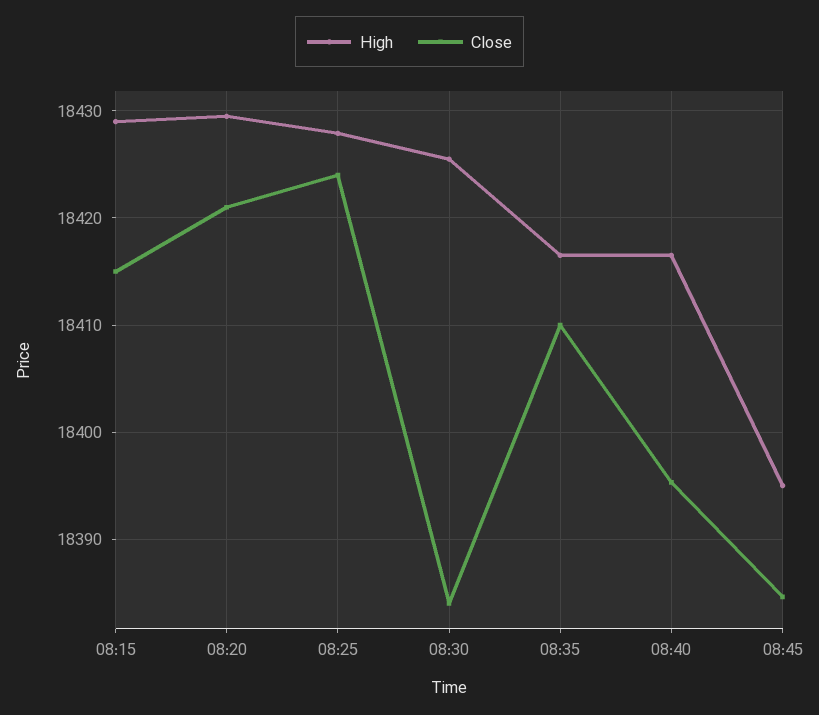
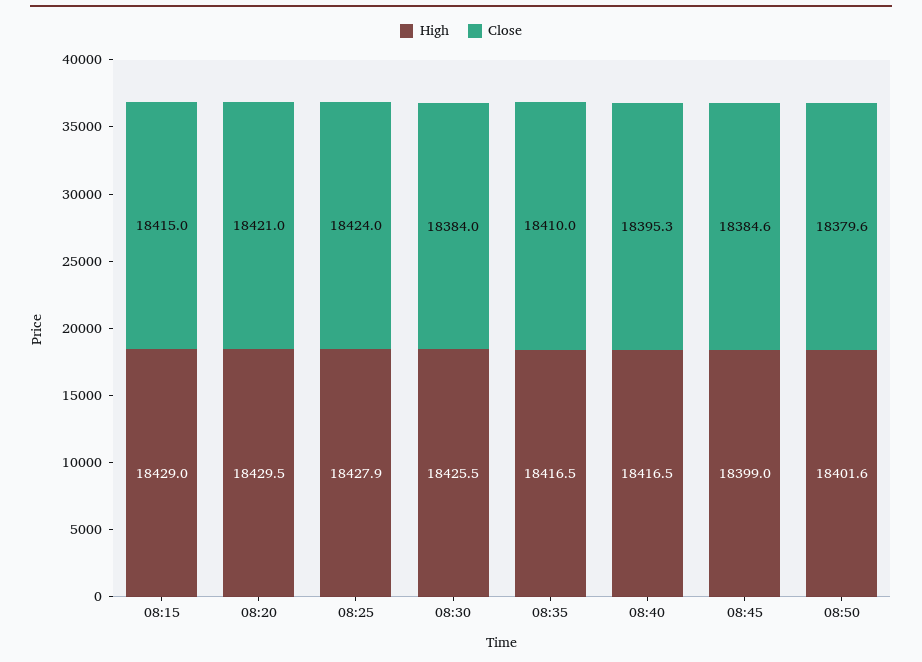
High, 08:45: 18395 -> 18399
High, 08:50: none -> 18401.6
Close, 08:50: none -> 18379.6

